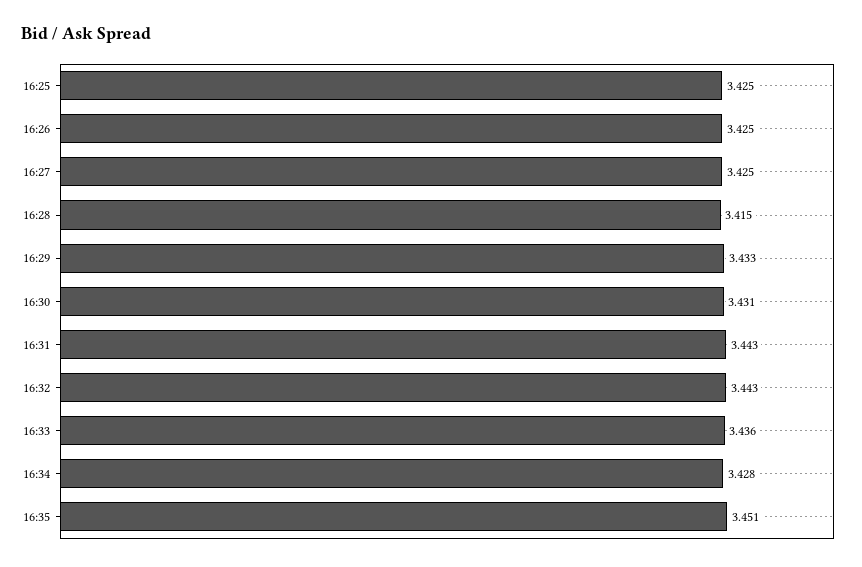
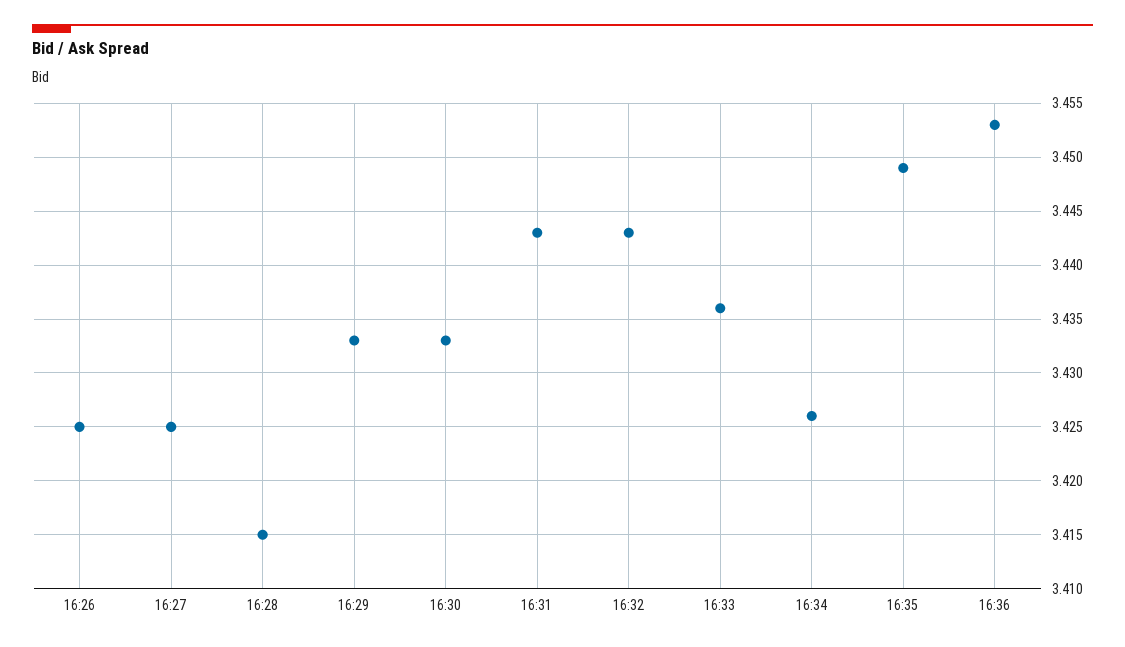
16:25: 3.425 -> none
16:30: 3.431 -> 3.433
16:34: 3.428 -> 3.426
16:35: 3.451 -> 3.449
16:36: none -> 3.453

